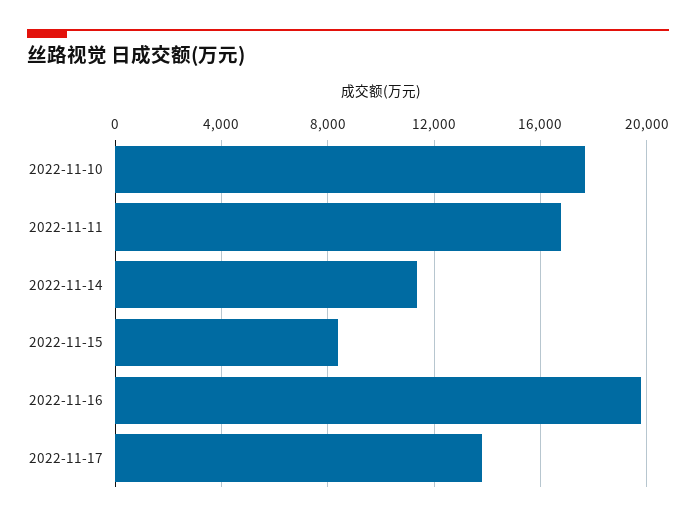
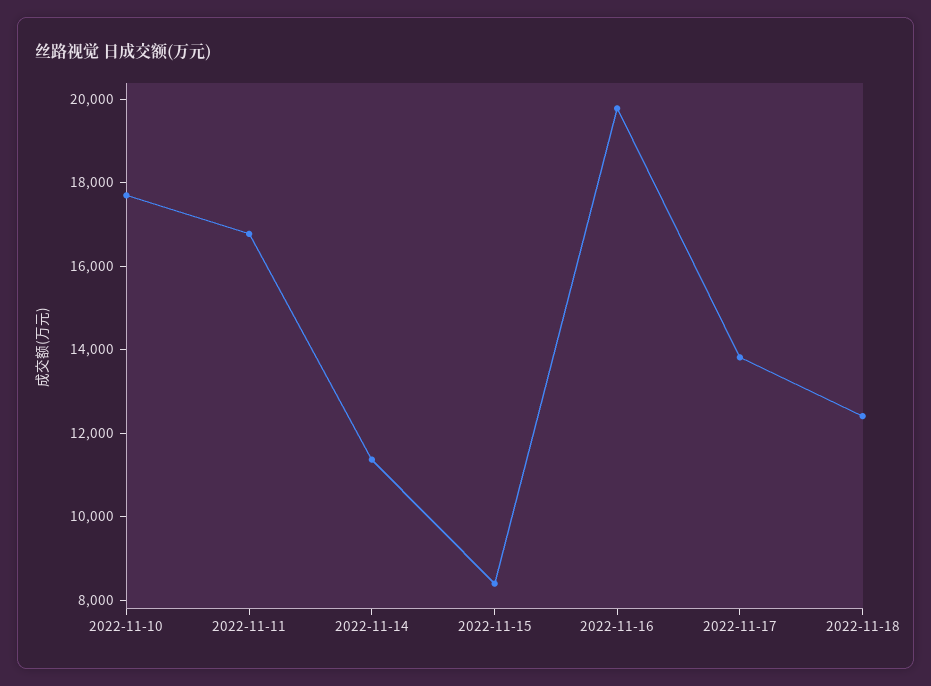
2022-11-18: none -> 12500

